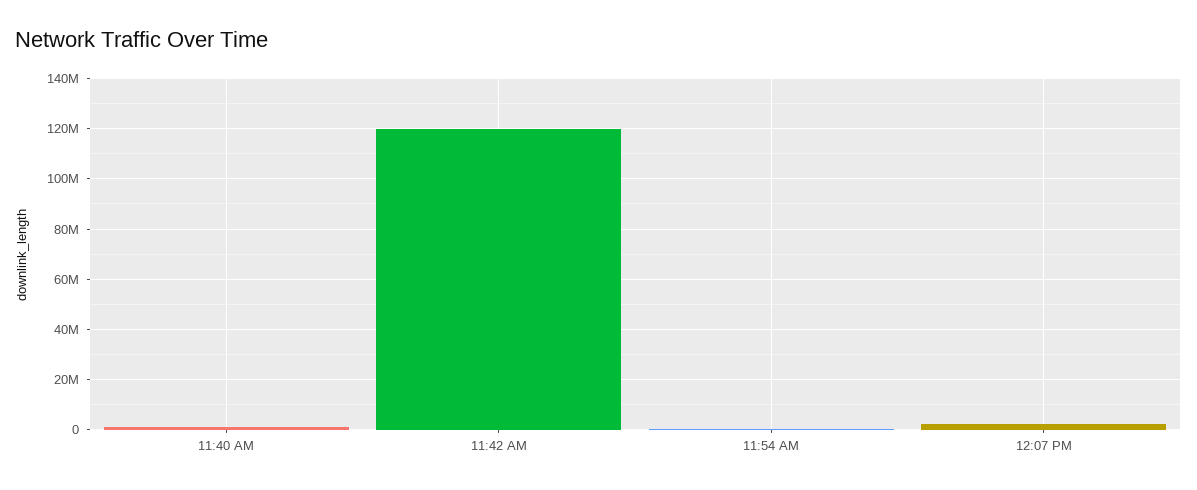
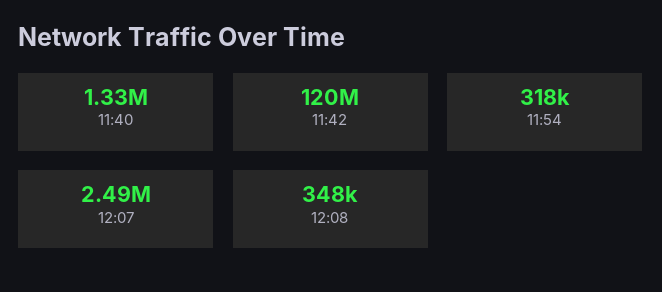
12:08: none -> 348000

